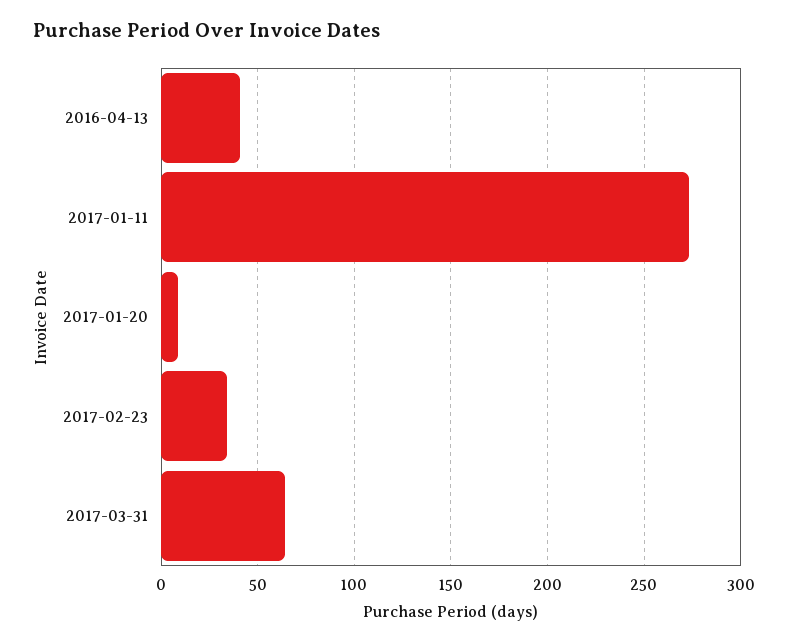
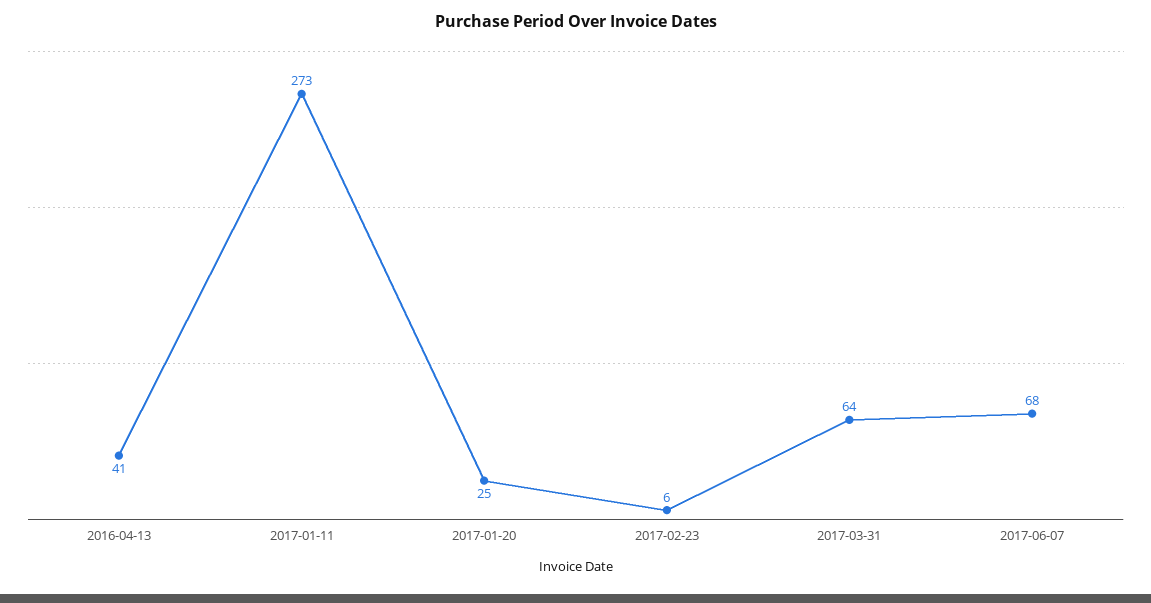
2017-01-20: 10 -> 25
2017-02-23: 35 -> 6
2017-06-07: none -> 68

